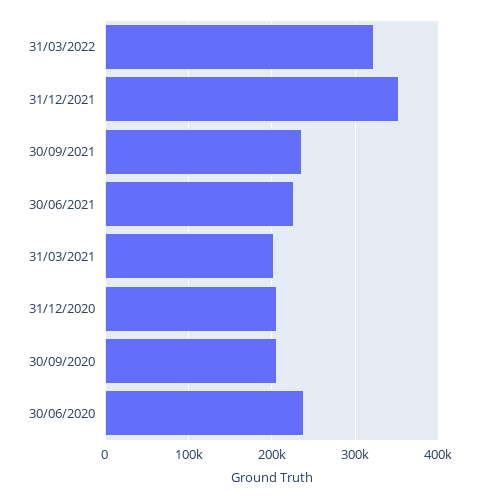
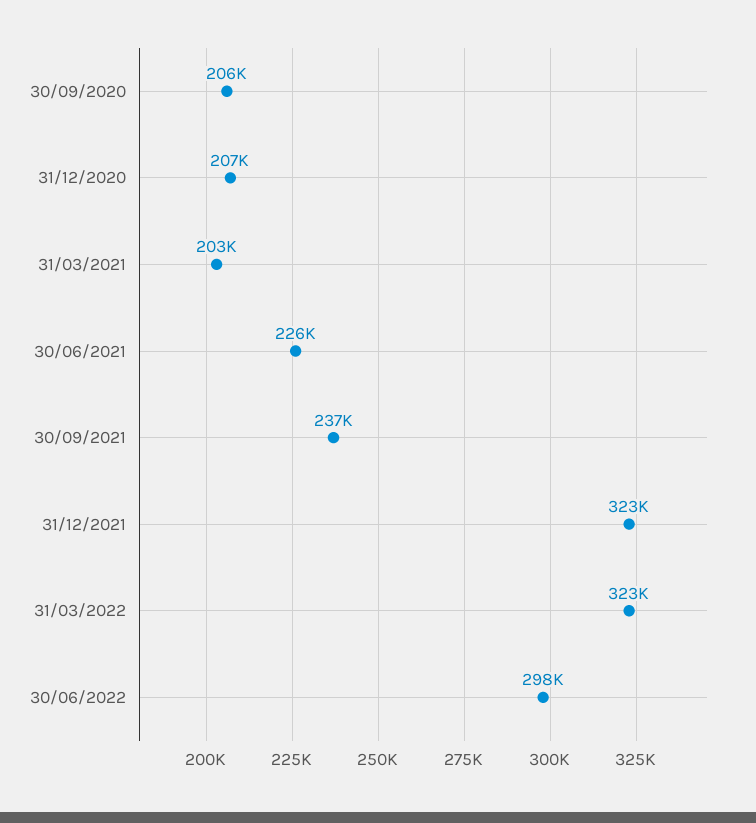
31/12/2021: 350000 -> 323000
30/06/2020: 240000 -> none
30/06/2022: none -> 298000

